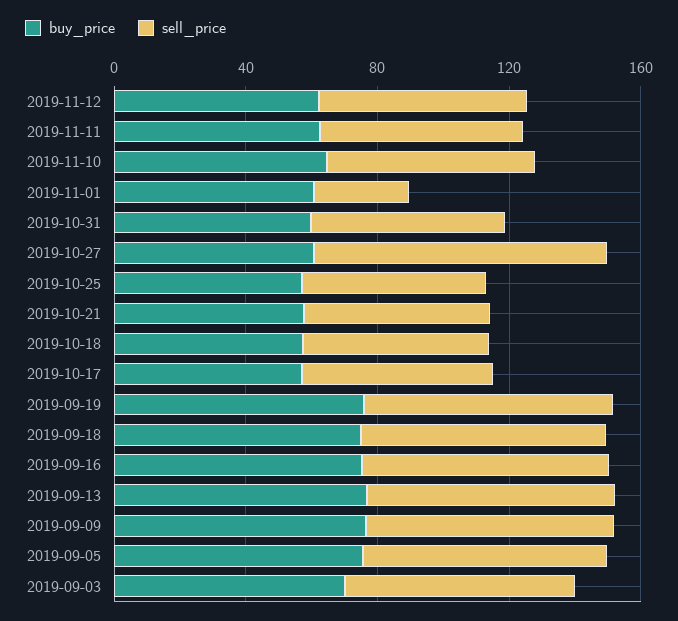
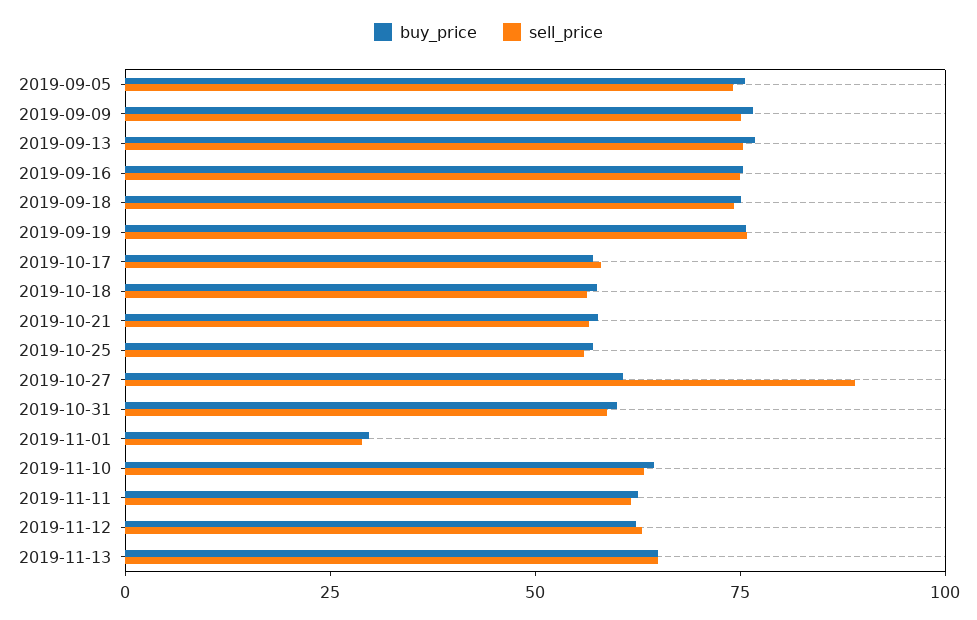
buy_price, 2019-11-01: 60 -> 30
buy_price, 2019-09-03: 70 -> none
sell_price, 2019-09-03: 70 -> none
buy_price, 2019-11-13: none -> 65
sell_price, 2019-11-13: none -> 65

